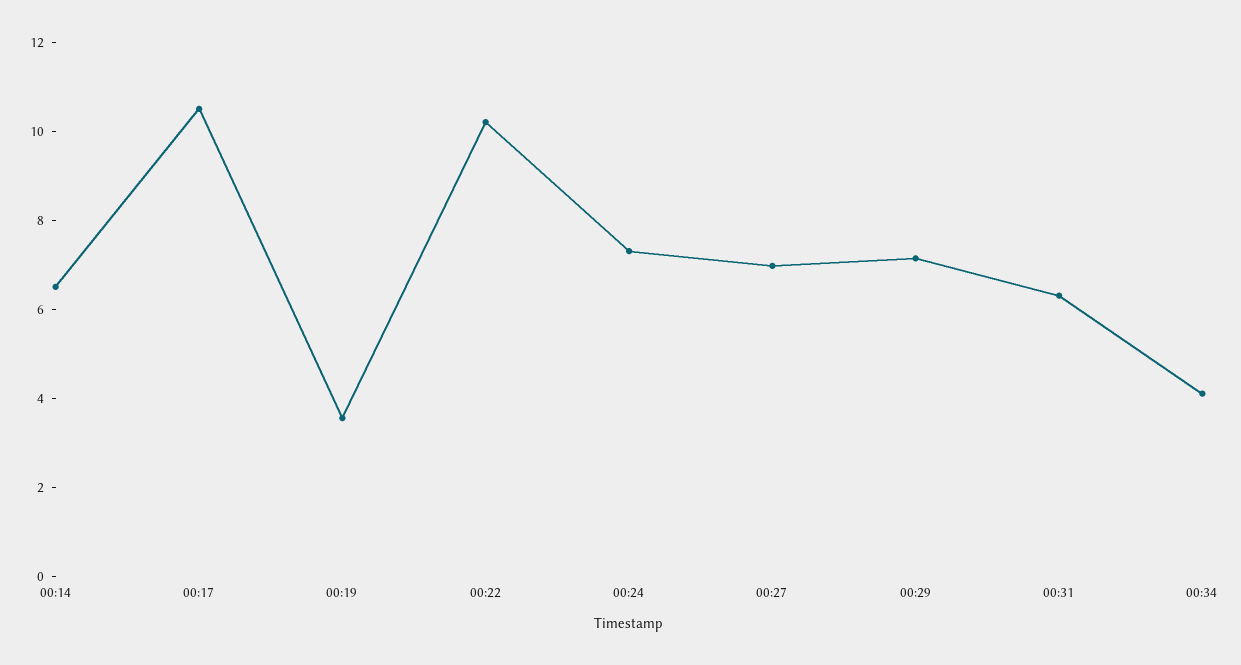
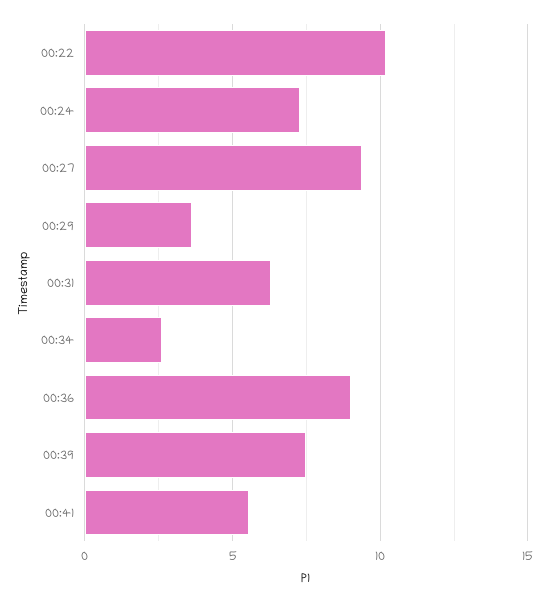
00:14: 6.5 -> none
00:17: 10.5 -> none
00:19: 3.5 -> none
00:27: 7 -> 9.5
00:29: 7 -> 3.5
00:34: 4 -> 2.5
00:36: none -> 9
00:39: none -> 7.5
00:41: none -> 5.5

